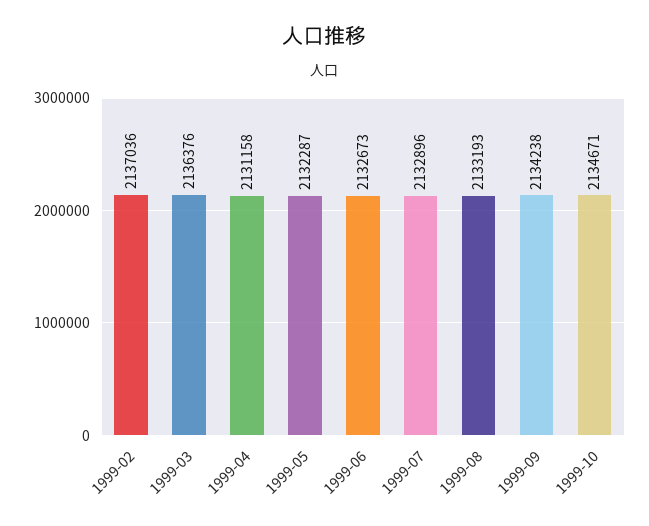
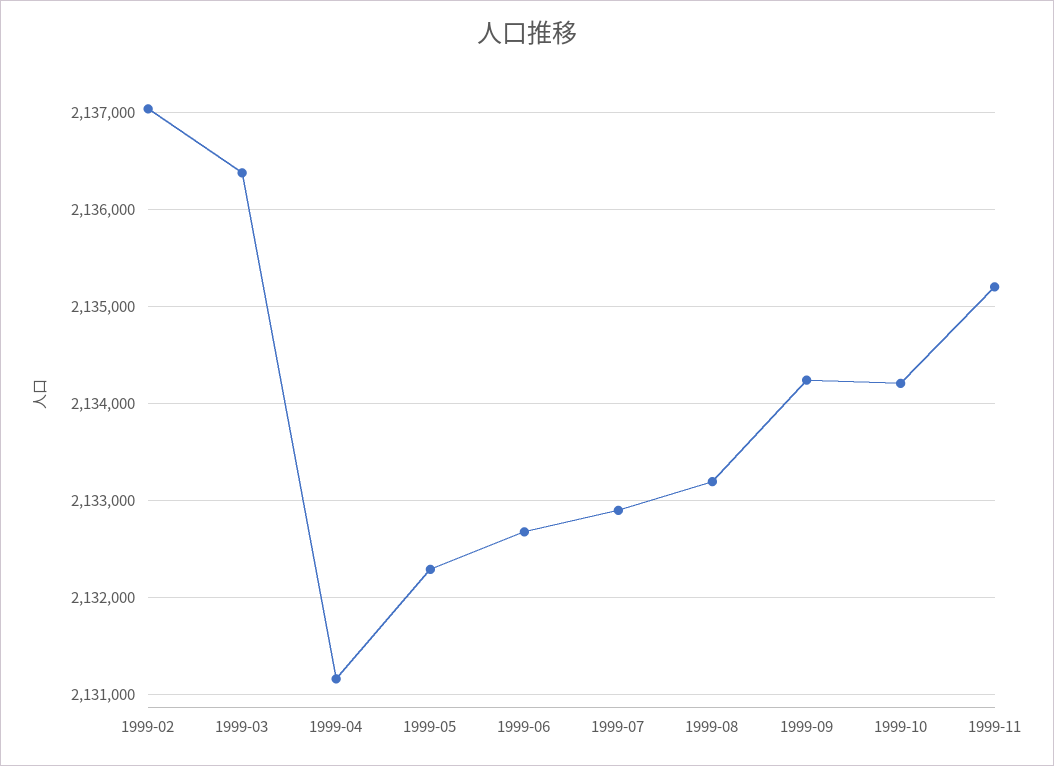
1999-10: 2134671 -> 2134200
1999-11: none -> 2135200

